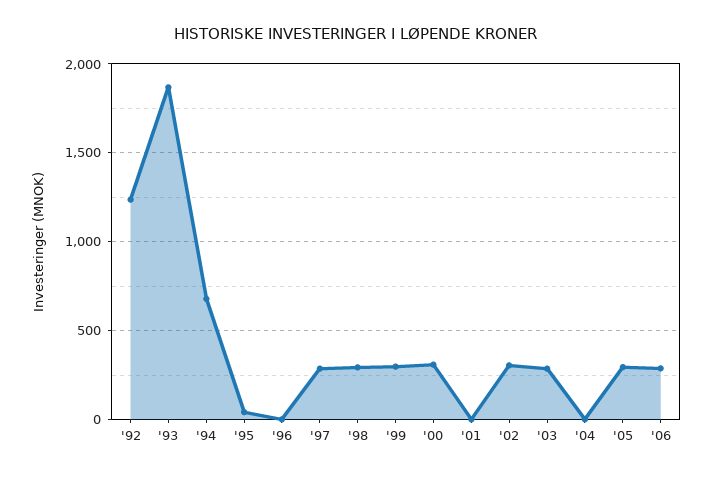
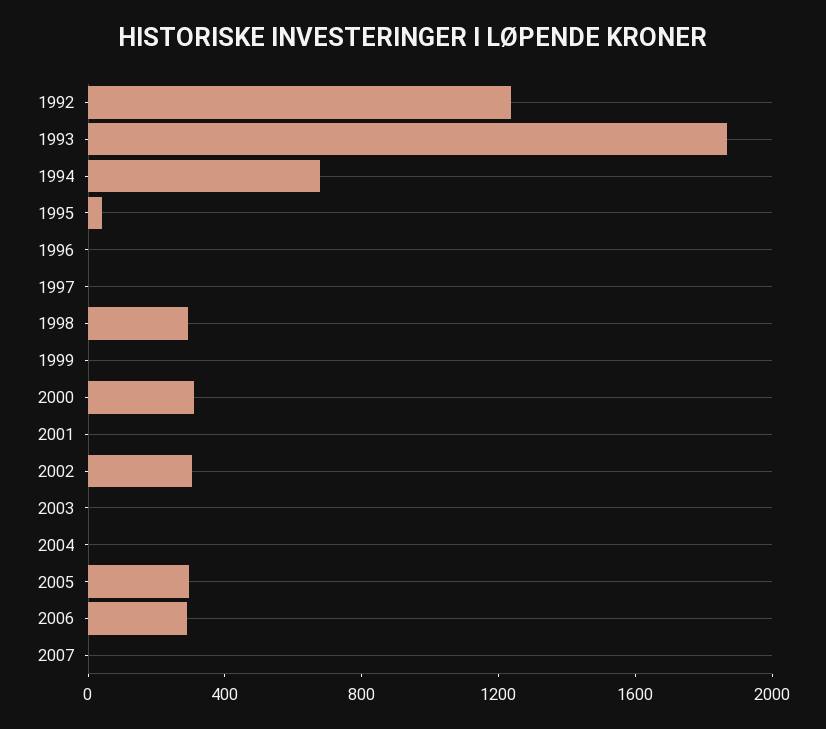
'97: 300 -> 0
'99: 300 -> 0
'03: 300 -> 0
2007: none -> 0

